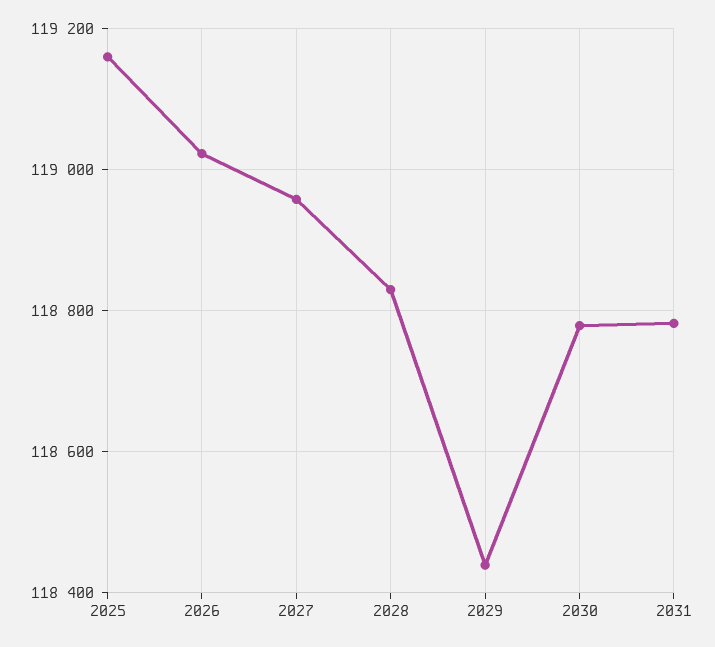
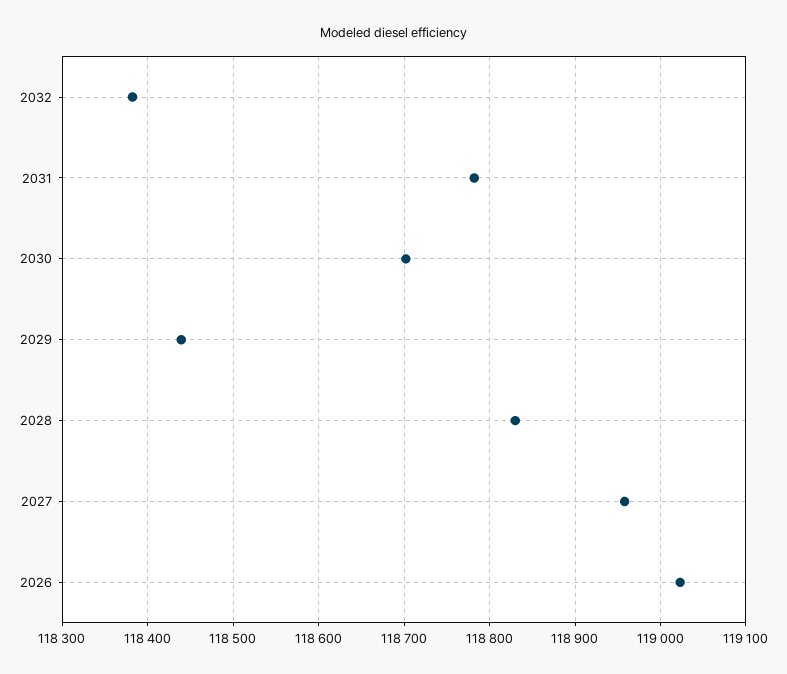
2025: 119160 -> none
2030: 118780 -> 118700
2032: none -> 118380

